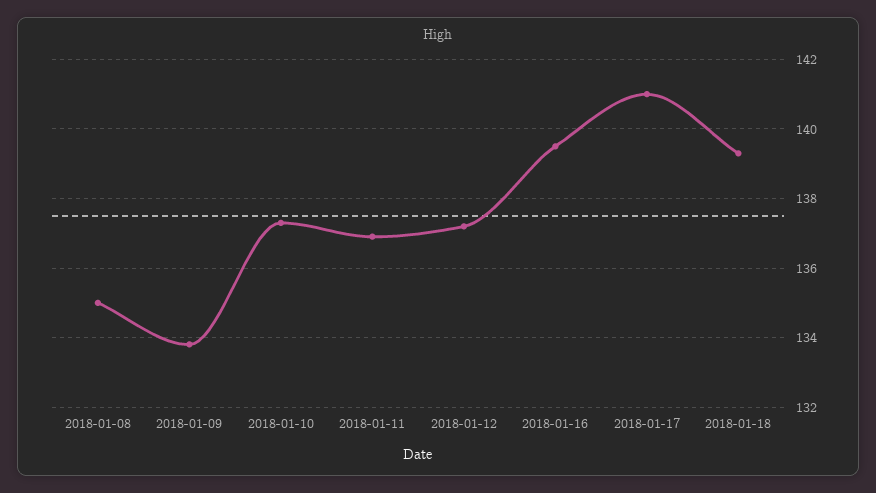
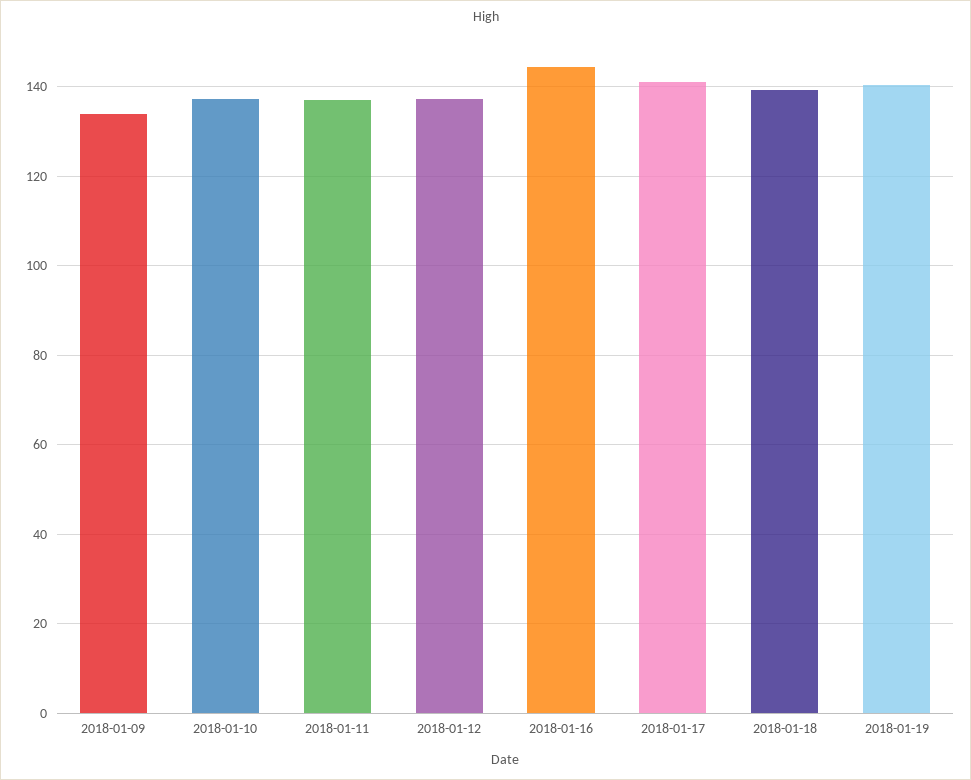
2018-01-08: 135 -> none
2018-01-16: 139.5 -> 144
2018-01-19: none -> 140

